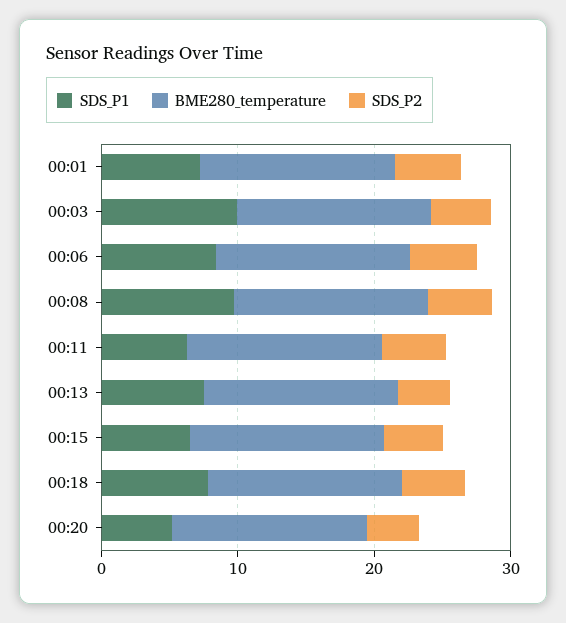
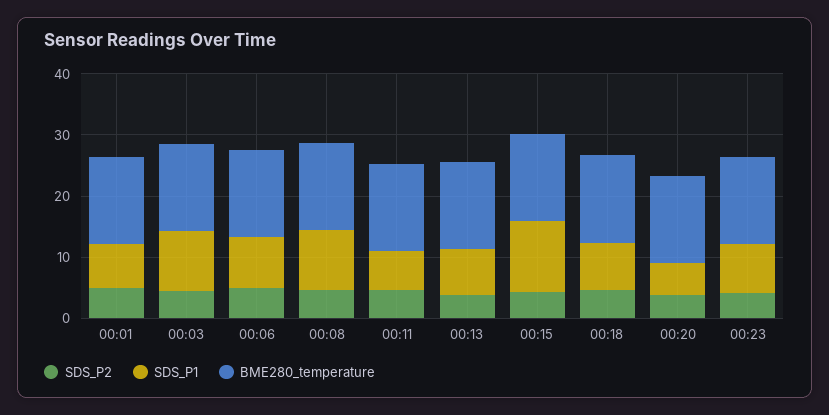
SDS_P1, 00:15: 6 -> 12
SDS_P2, 00:23: none -> 4
SDS_P1, 00:23: none -> 8
BME280_temperature, 00:23: none -> 14

